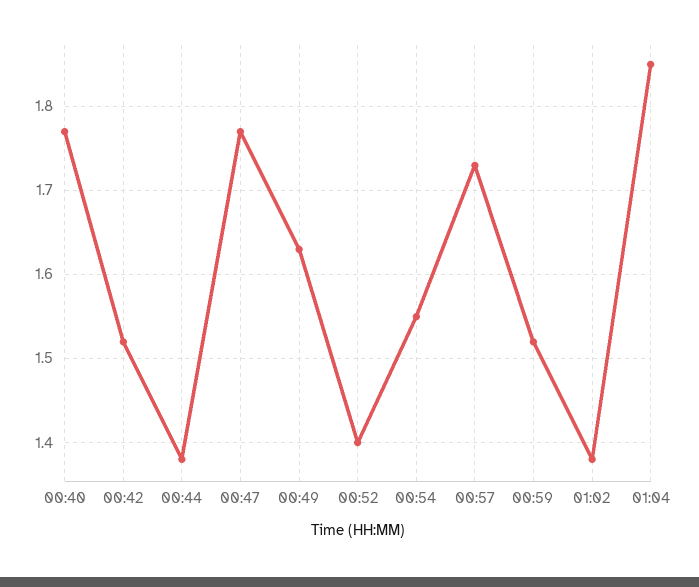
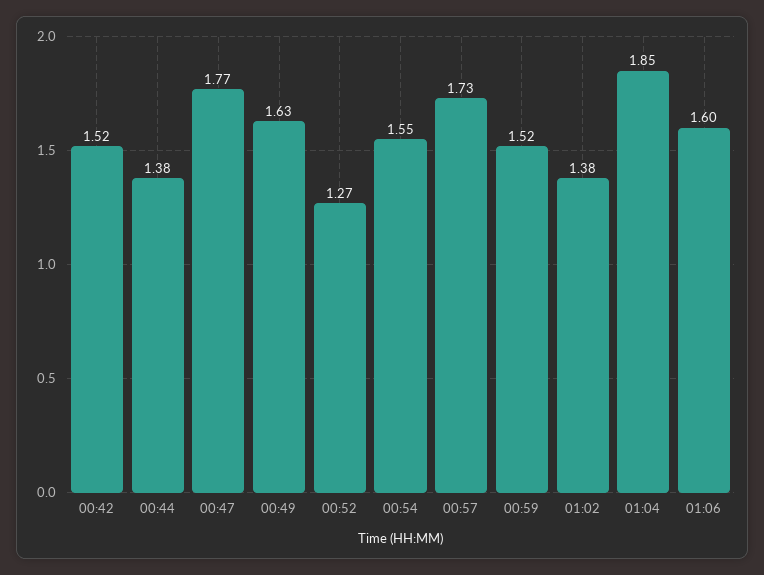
00:40: 1.77 -> none
00:52: 1.4 -> 1.27
01:06: none -> 1.6

